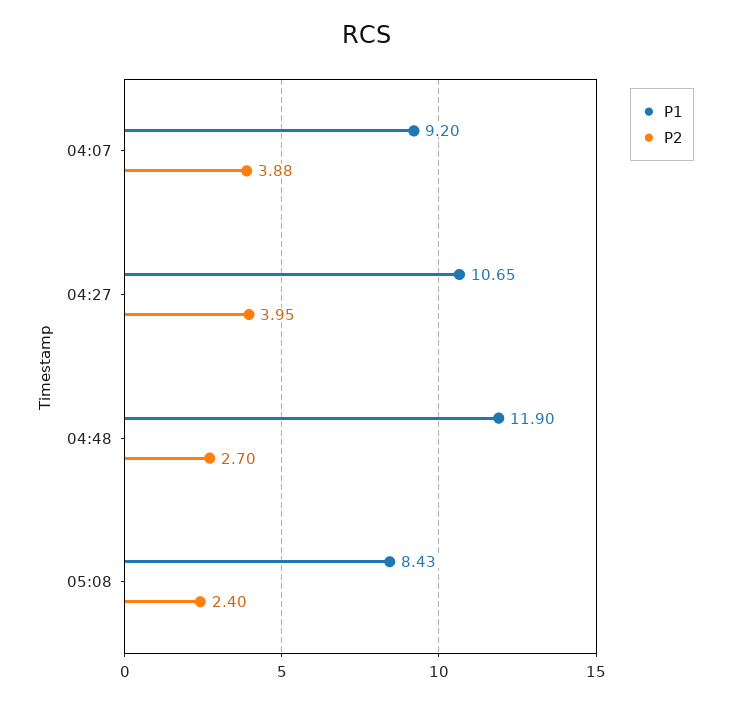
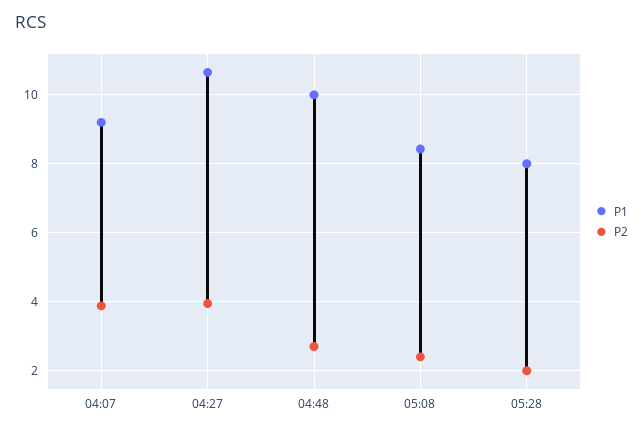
P1, 04:48: 11.9 -> 10
P1, 05:28: none -> 8
P2, 05:28: none -> 2

